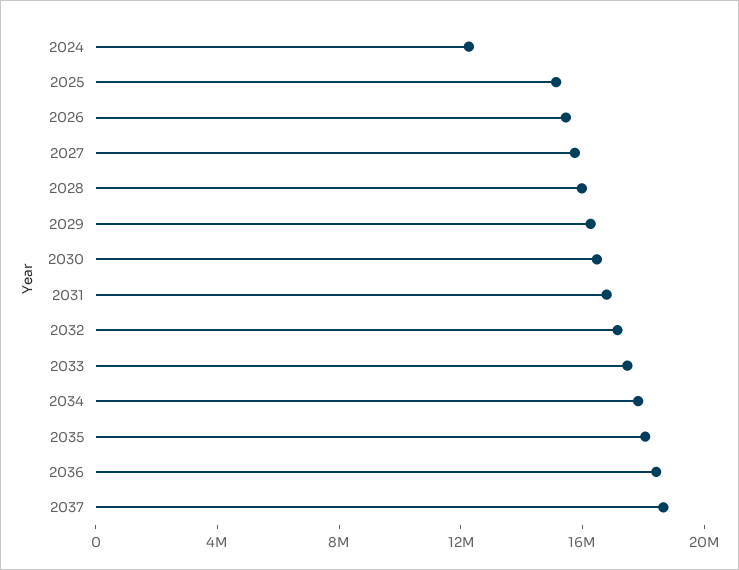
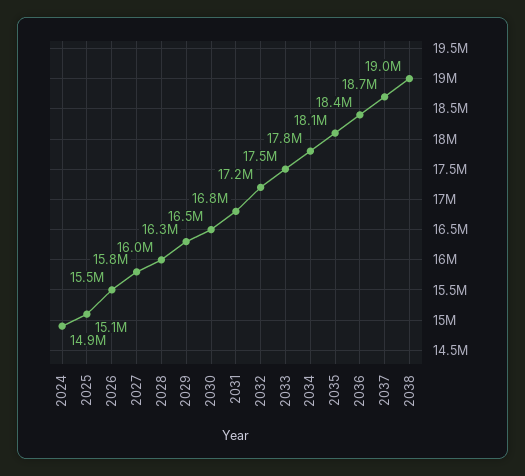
2024: 12000000 -> 14900000
2038: none -> 19000000

